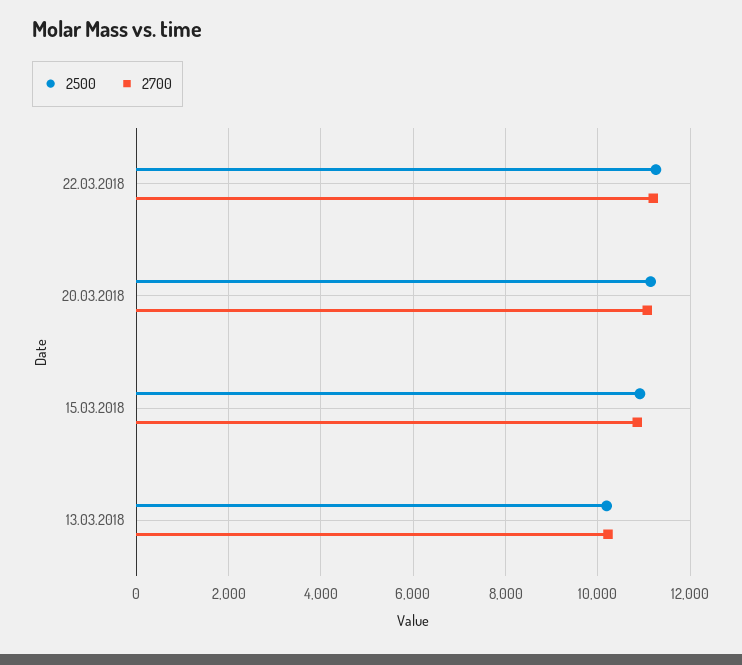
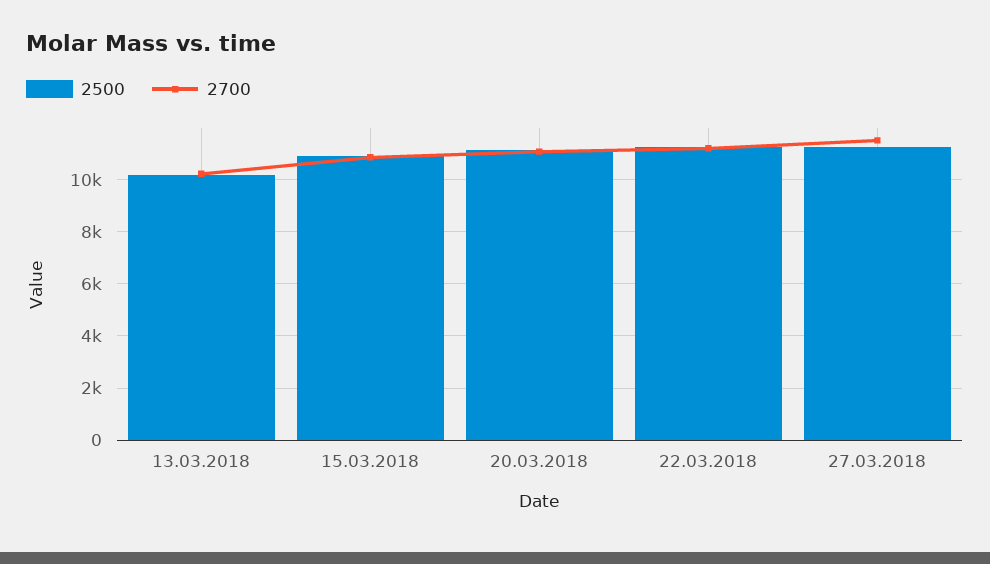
2500, 27.03.2018: none -> 11250
2700, 27.03.2018: none -> 11500

